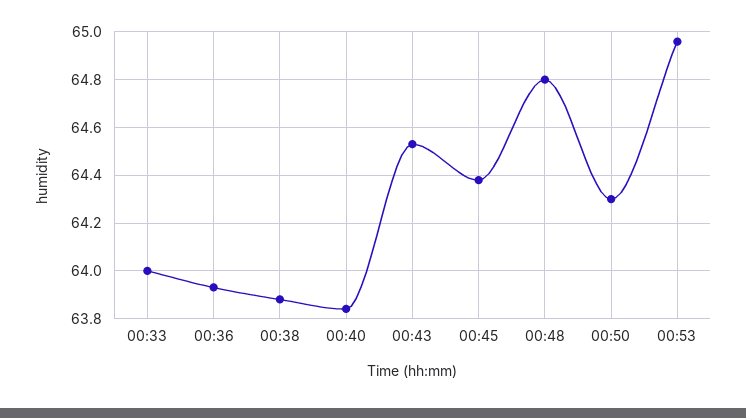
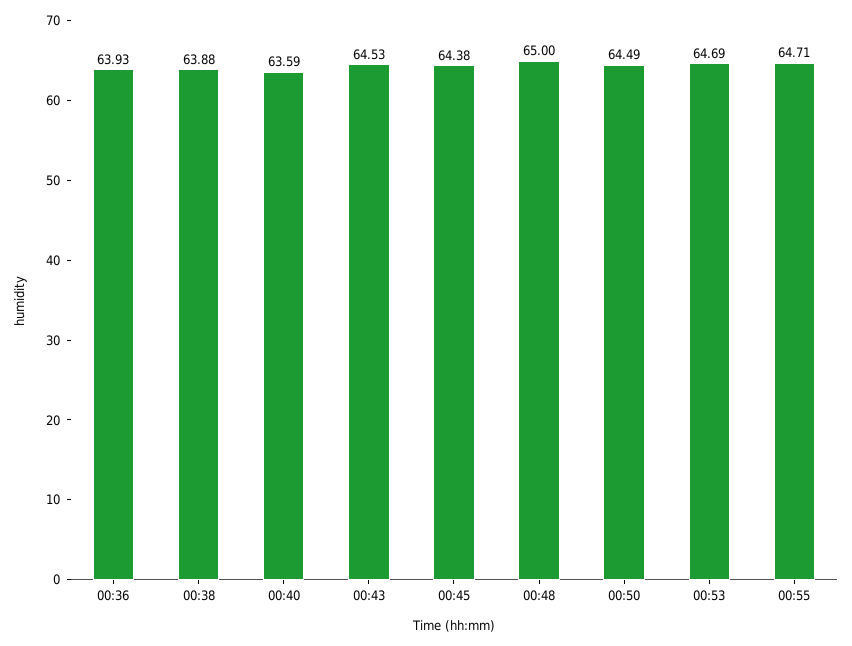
00:33: 64 -> none
00:40: 63.85 -> 63.59
00:48: 64.8 -> 65
00:50: 64.3 -> 64.49
00:53: 64.95 -> 64.69
00:55: none -> 64.71

